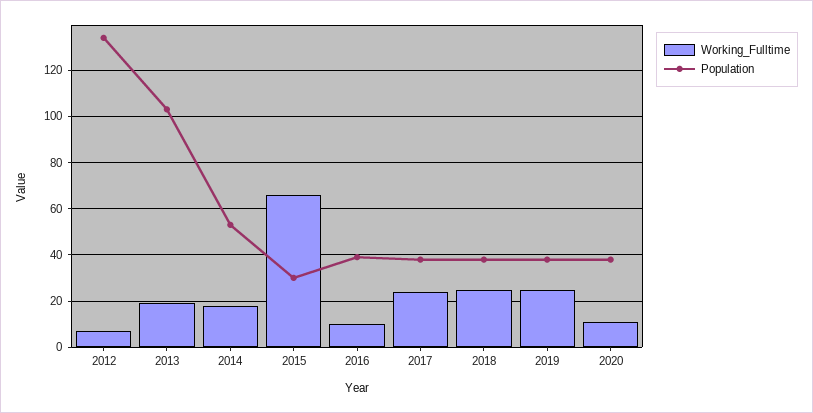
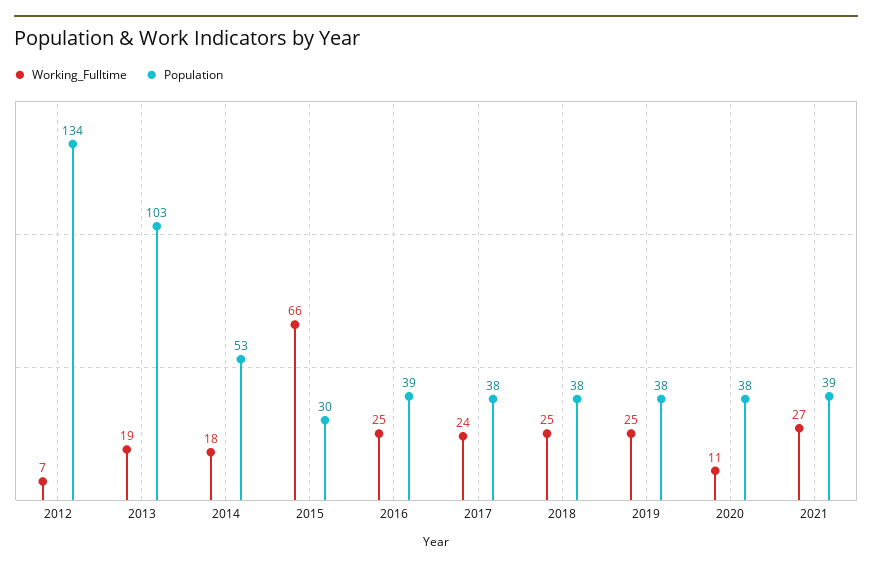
Working_Fulltime, 2016: 10 -> 25
Working_Fulltime, 2021: none -> 27
Population, 2021: none -> 39

